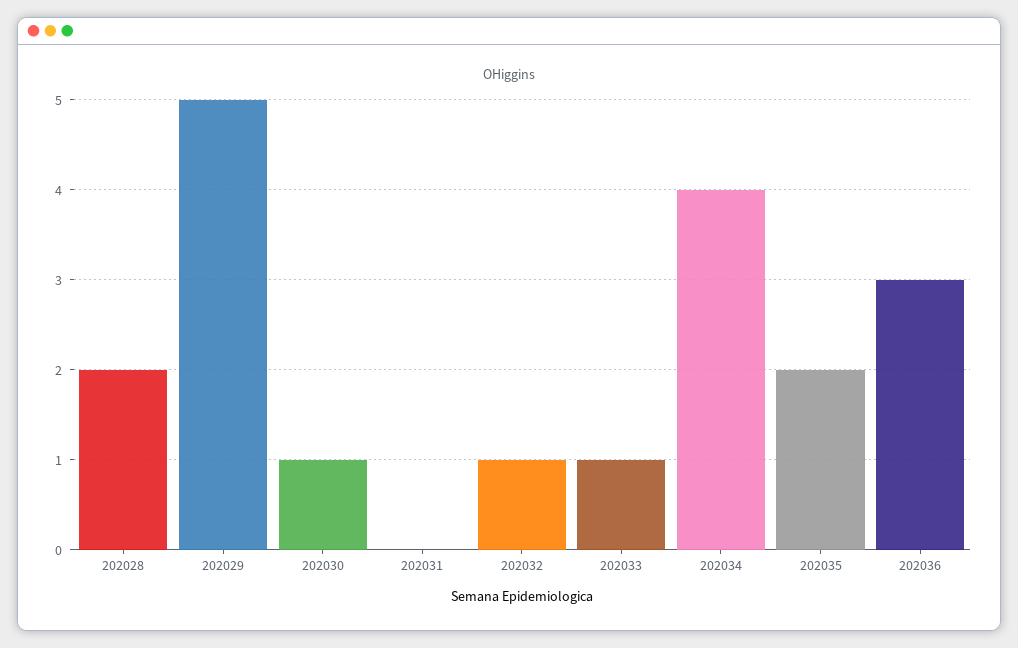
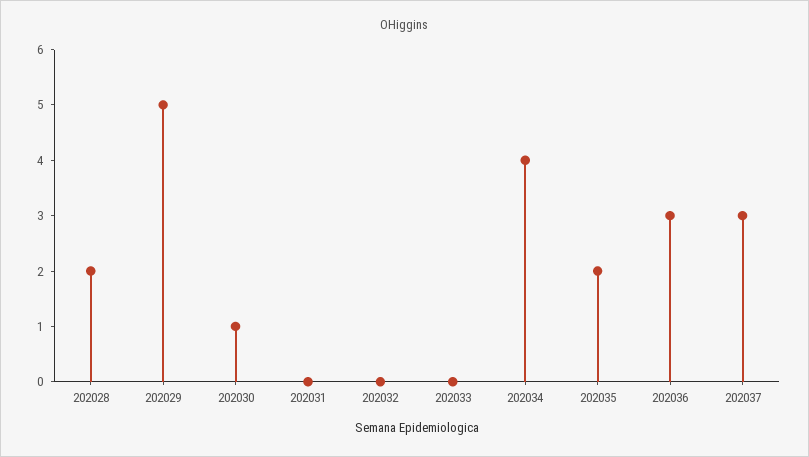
202032: 1 -> 0
202033: 1 -> 0
202037: none -> 3

